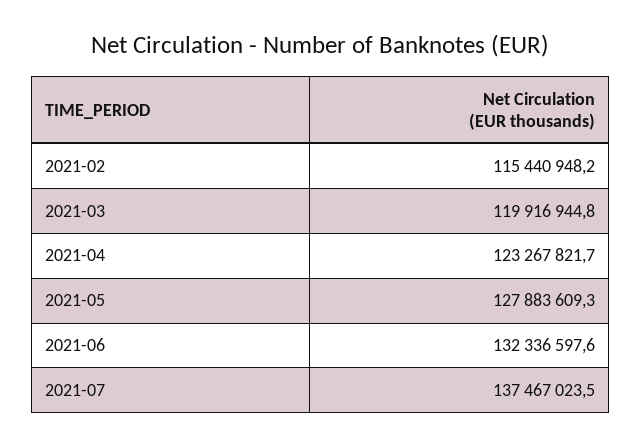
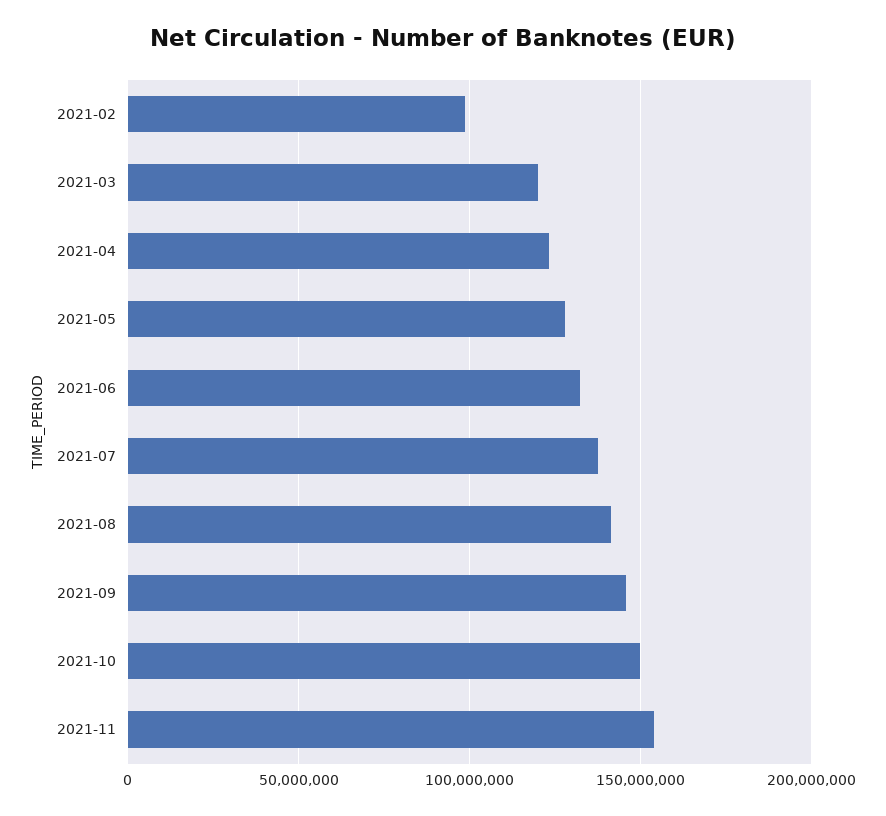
2021-02: 115440948.2 -> 100000000
2021-08: none -> 140000000
2021-09: none -> 145000000
2021-10: none -> 150000000
2021-11: none -> 155000000

